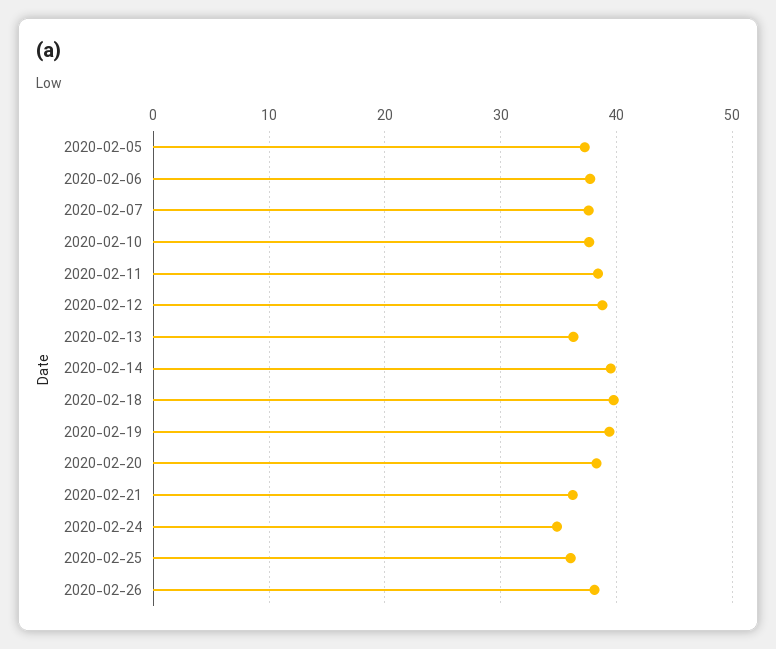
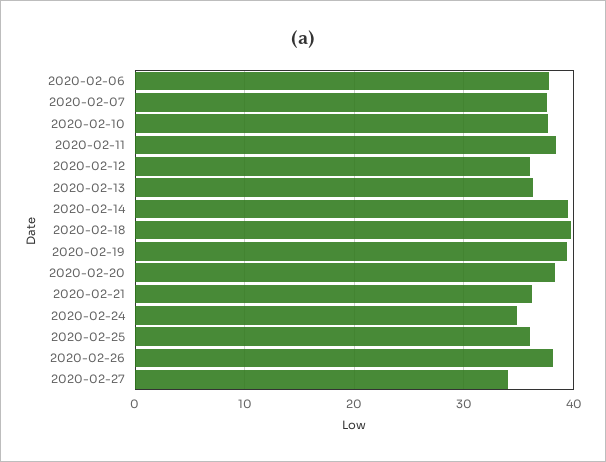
2020-02-05: 37 -> none
2020-02-12: 39 -> 36
2020-02-27: none -> 34

